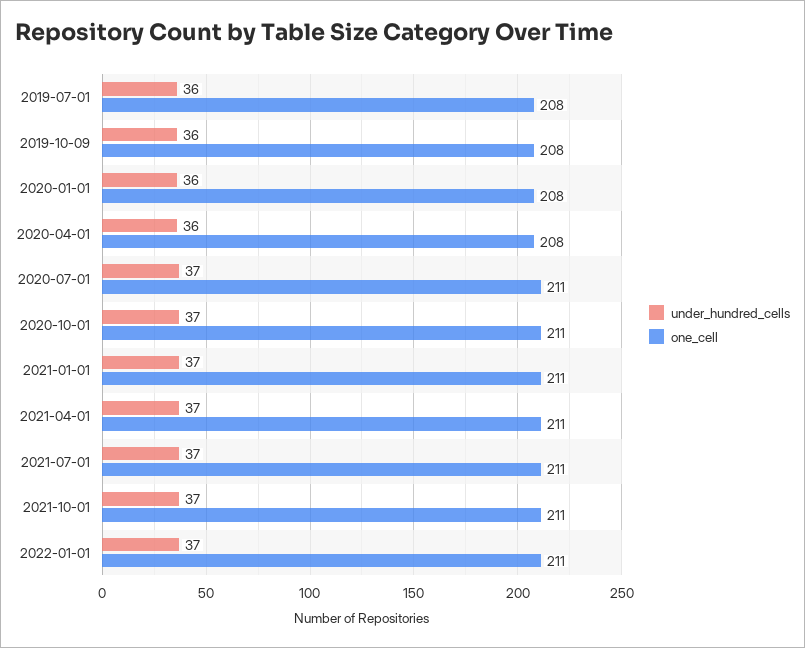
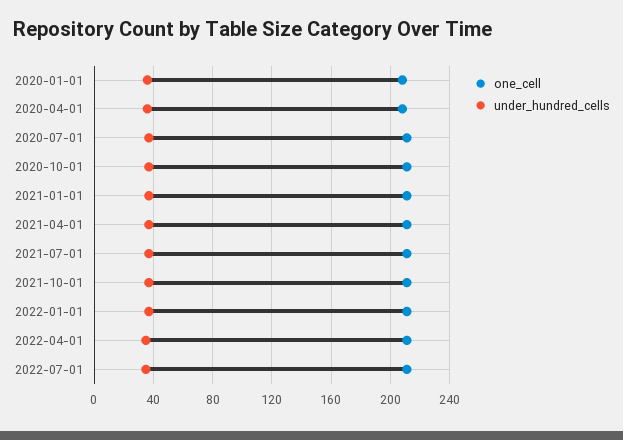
under_hundred_cells, 2019-07-01: 36 -> none
one_cell, 2019-07-01: 208 -> none
under_hundred_cells, 2019-10-09: 36 -> none
one_cell, 2019-10-09: 208 -> none
one_cell, 2022-04-01: none -> 210
under_hundred_cells, 2022-04-01: none -> 35
one_cell, 2022-07-01: none -> 210
under_hundred_cells, 2022-07-01: none -> 35

